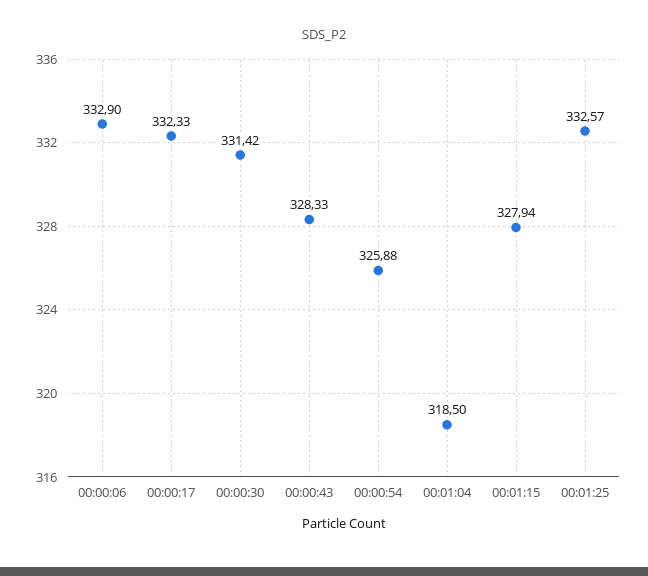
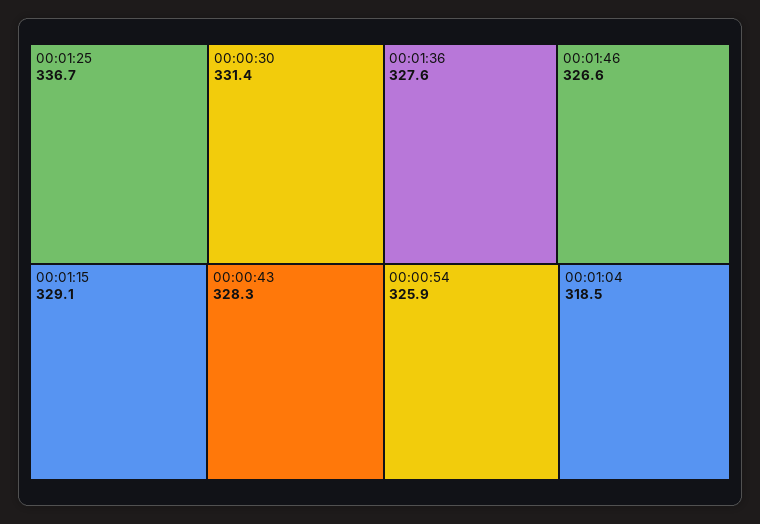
00:00:06: 332.9 -> none
00:00:17: 332.33 -> none
00:01:15: 327.94 -> 329.1
00:01:25: 332.57 -> 336.7
00:01:36: none -> 327.6
00:01:46: none -> 326.6

